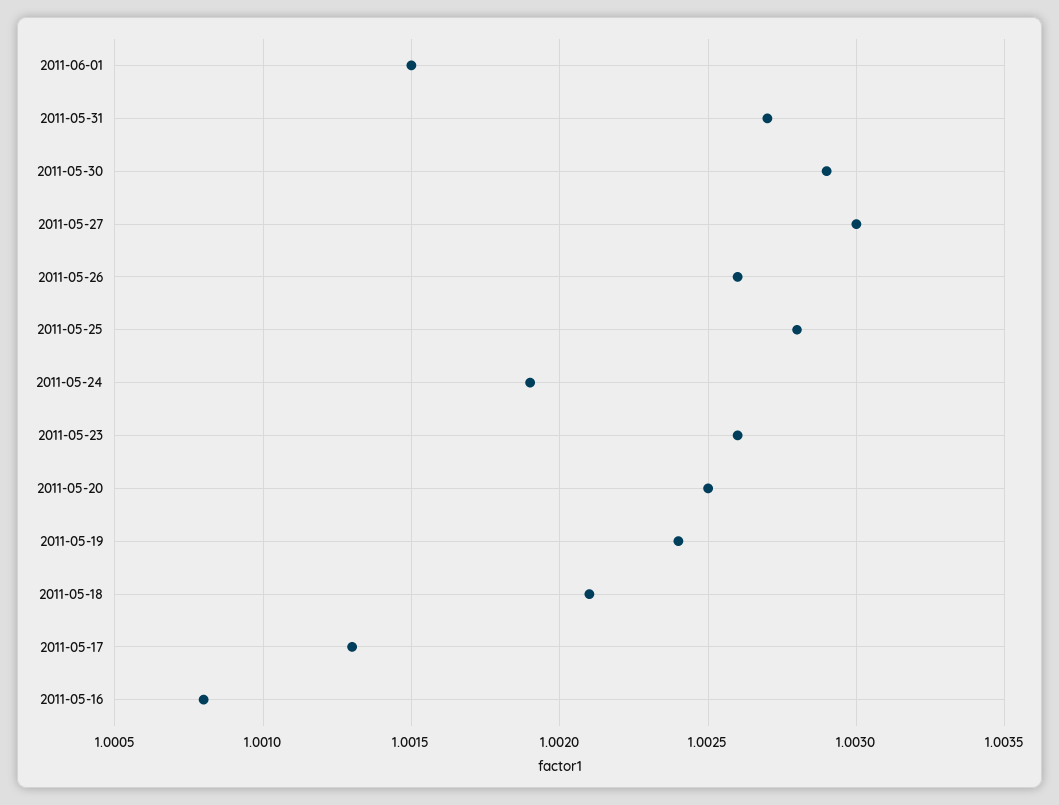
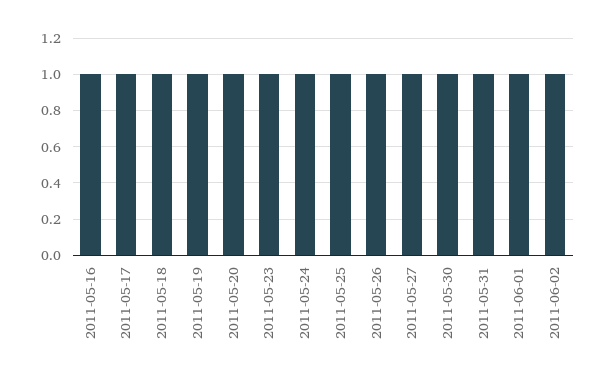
2011-06-02: none -> 1

